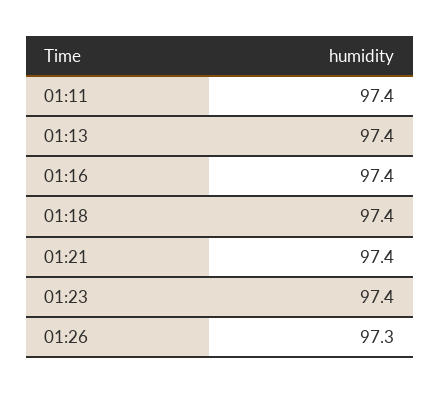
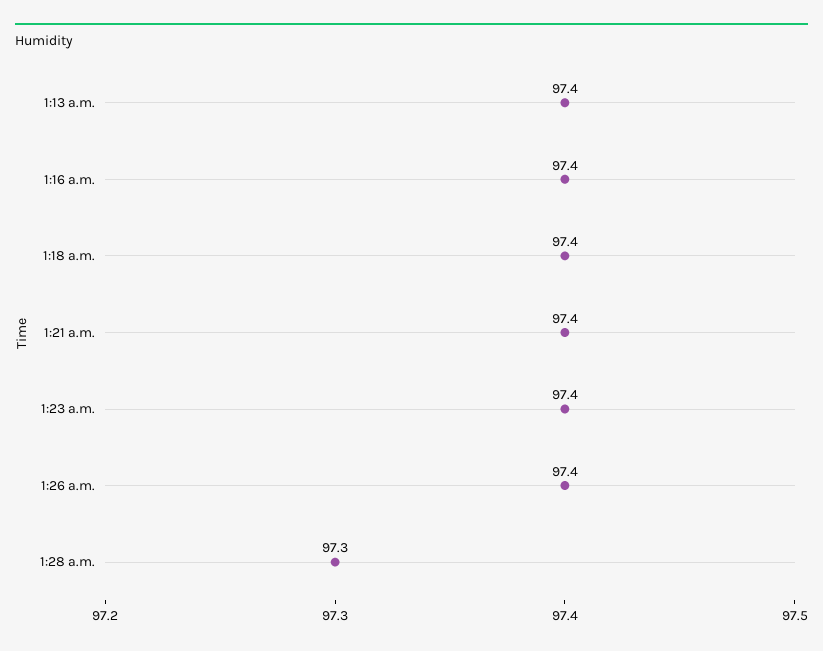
01:11: 97.4 -> none
01:26: 97.3 -> 97.4
1:28 a.m.: none -> 97.3

